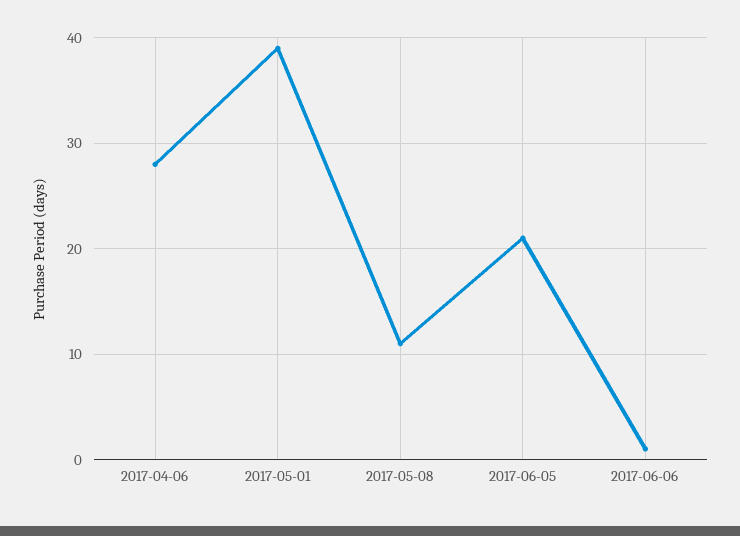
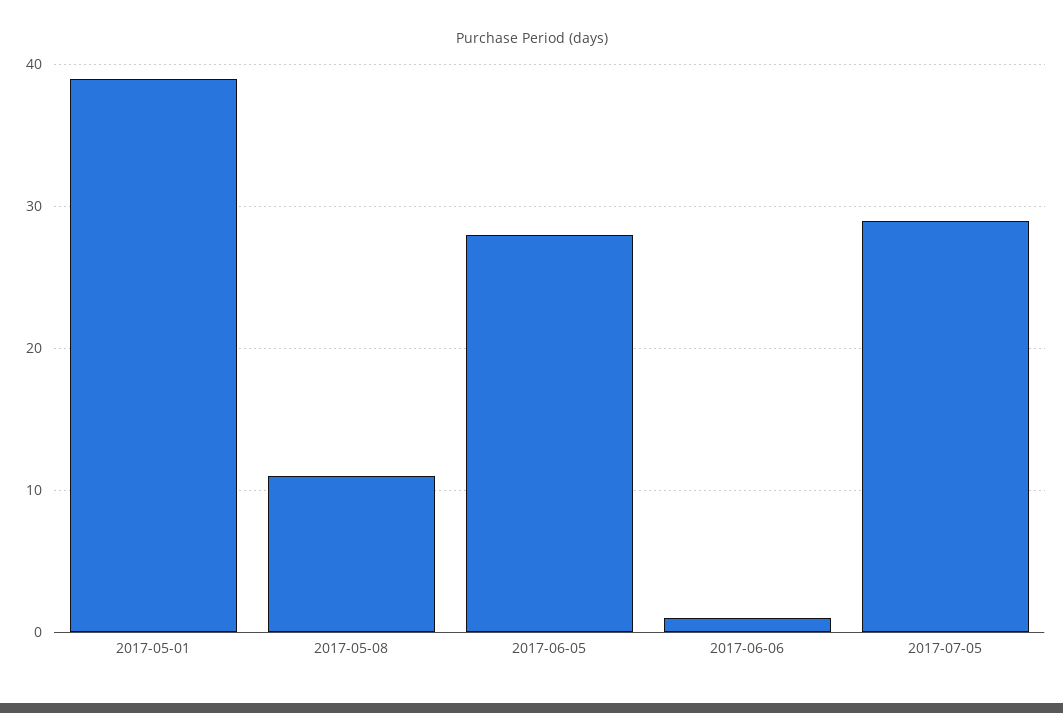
2017-04-06: 28 -> none
2017-06-05: 21 -> 28
2017-07-05: none -> 29

